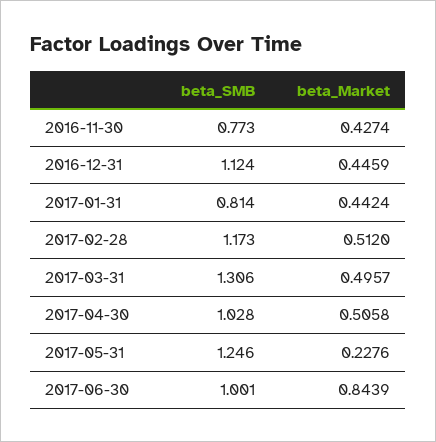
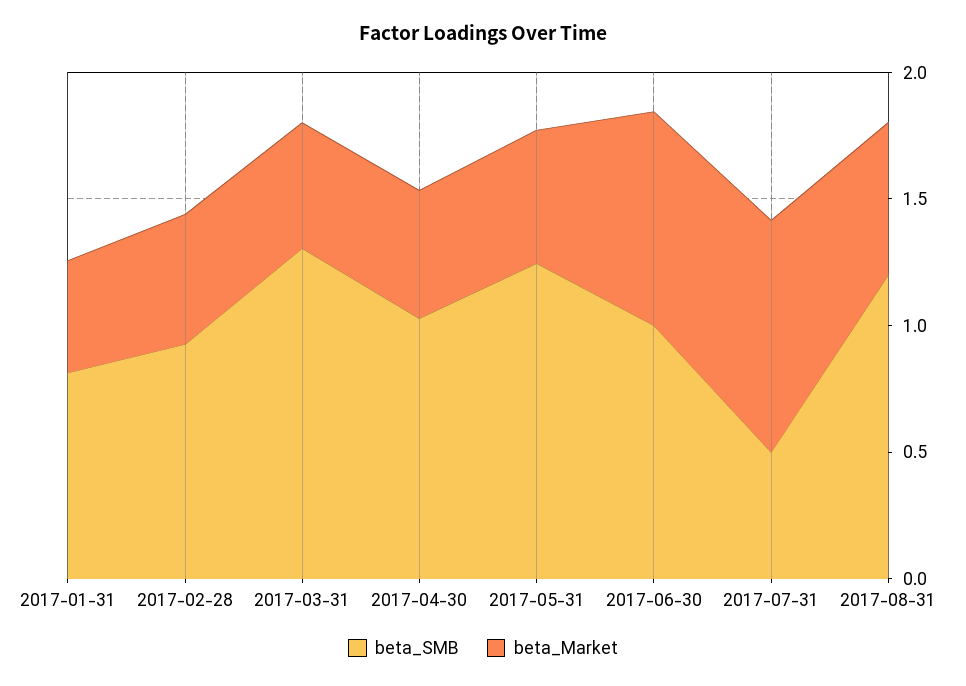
beta_SMB, 2016-11-30: 0.773 -> none
beta_Market, 2016-11-30: 0.4274 -> none
beta_SMB, 2016-12-31: 1.124 -> none
beta_Market, 2016-12-31: 0.4459 -> none
beta_SMB, 2017-02-28: 1.173 -> 0.9
beta_Market, 2017-05-31: 0.2276 -> 0.5
beta_SMB, 2017-07-31: none -> 0.5
beta_Market, 2017-07-31: none -> 0.9
beta_SMB, 2017-08-31: none -> 1.2
beta_Market, 2017-08-31: none -> 0.6

